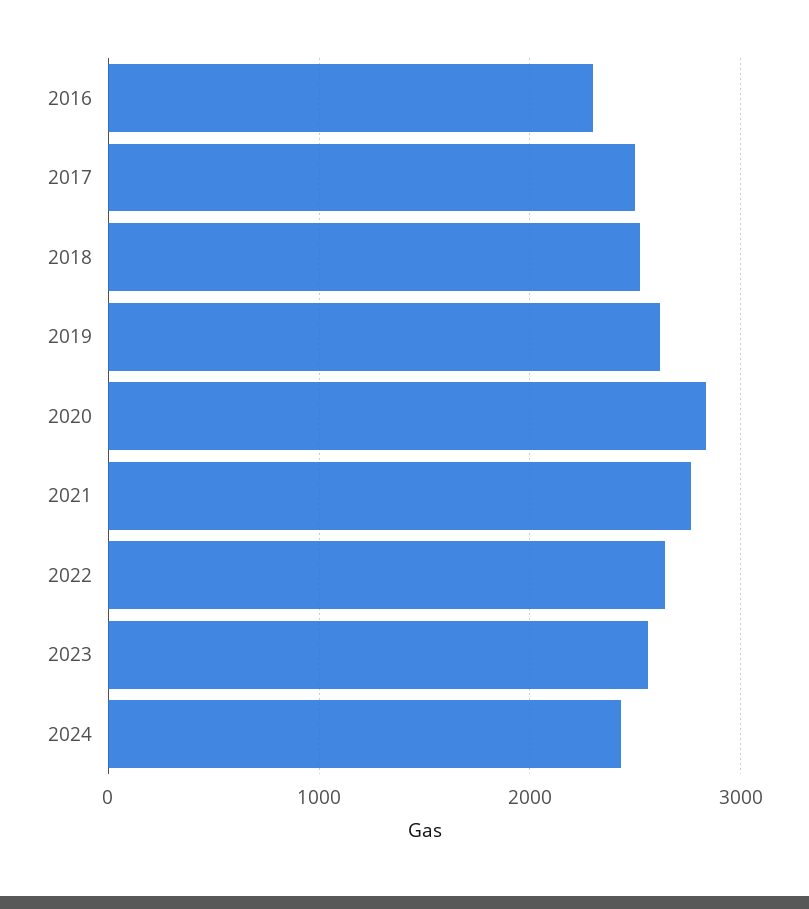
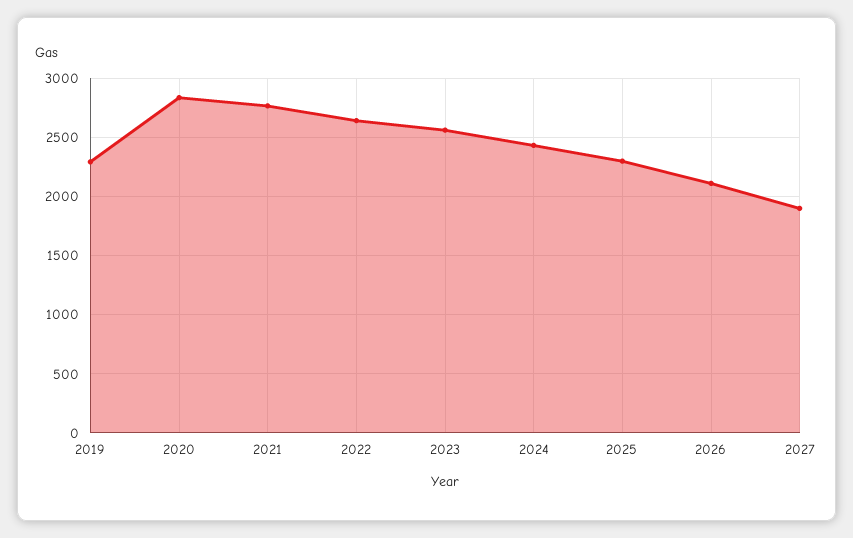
2016: 2300 -> none
2017: 2500 -> none
2018: 2500 -> none
2019: 2600 -> 2300
2025: none -> 2300
2026: none -> 2100
2027: none -> 1900

